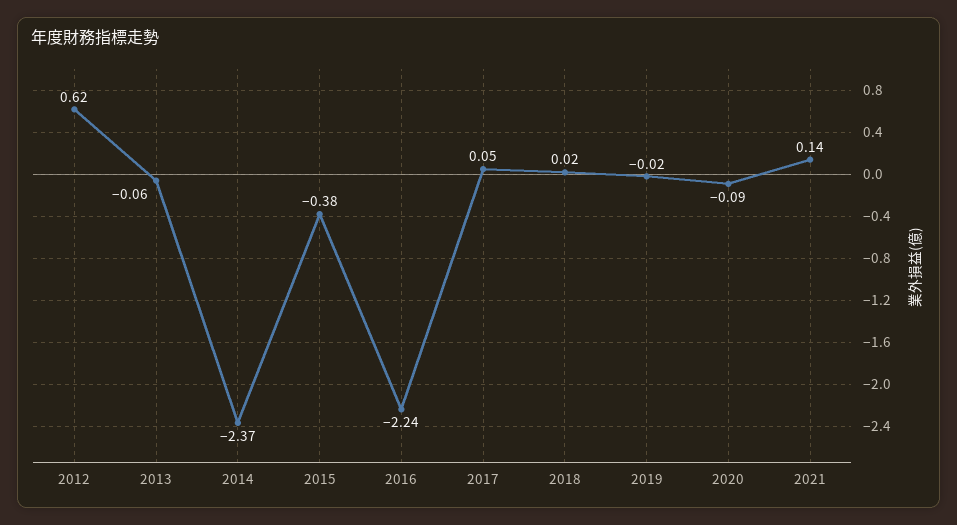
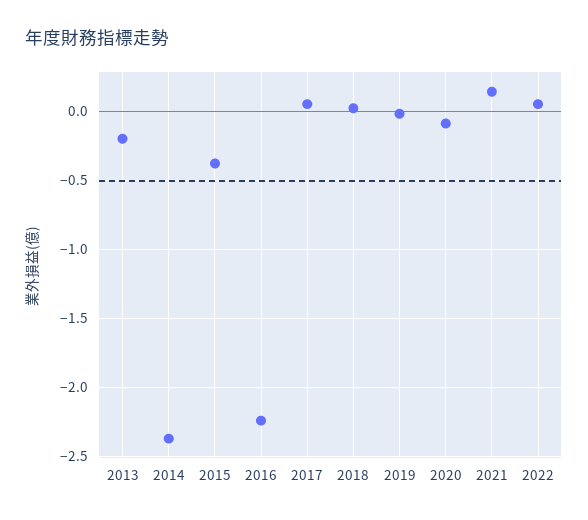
2012: 0.62 -> none
2013: -0.06 -> -0.2
2022: none -> 0.05

